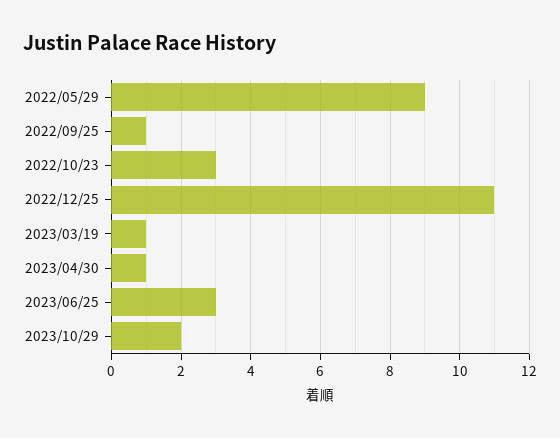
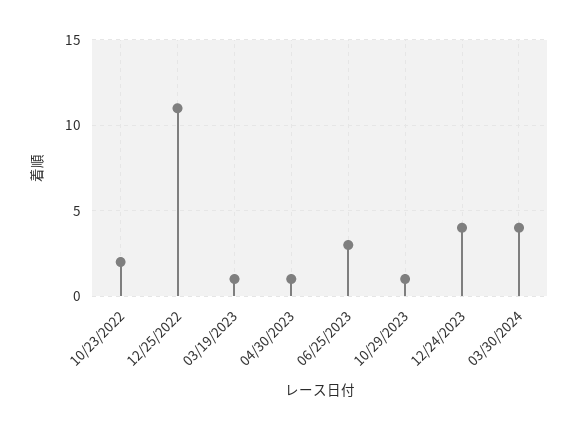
2022/05/29: 9 -> none
2022/09/25: 1 -> none
2022/10/23: 3 -> 2
2023/10/29: 2 -> 1
12/24/2023: none -> 4
03/30/2024: none -> 4

